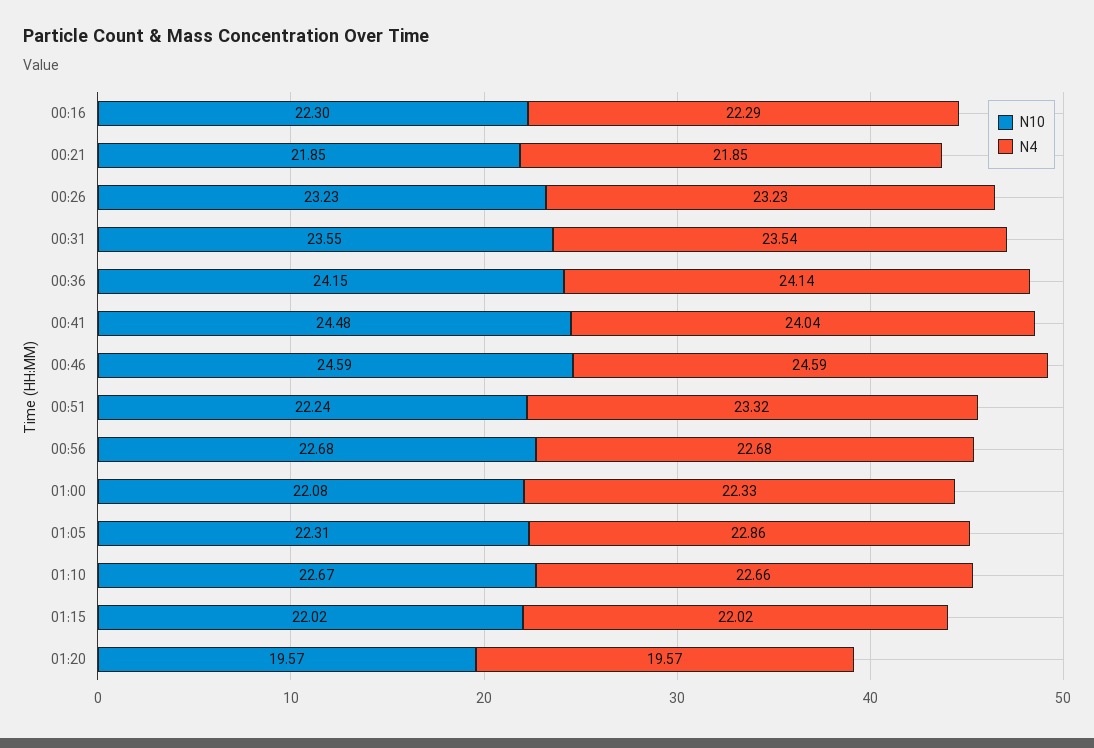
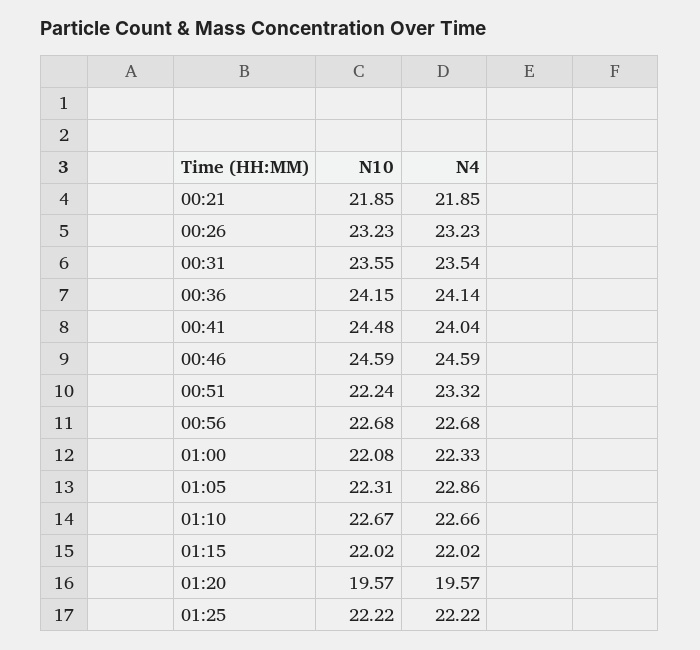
N10, 00:16: 22.3 -> none
N4, 00:16: 22.29 -> none
N10, 01:25: none -> 22.22
N4, 01:25: none -> 22.22

